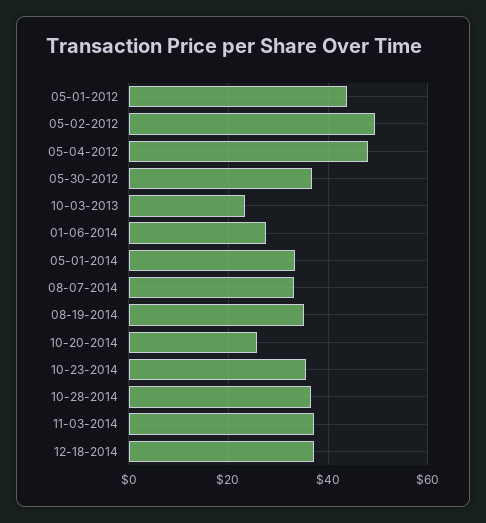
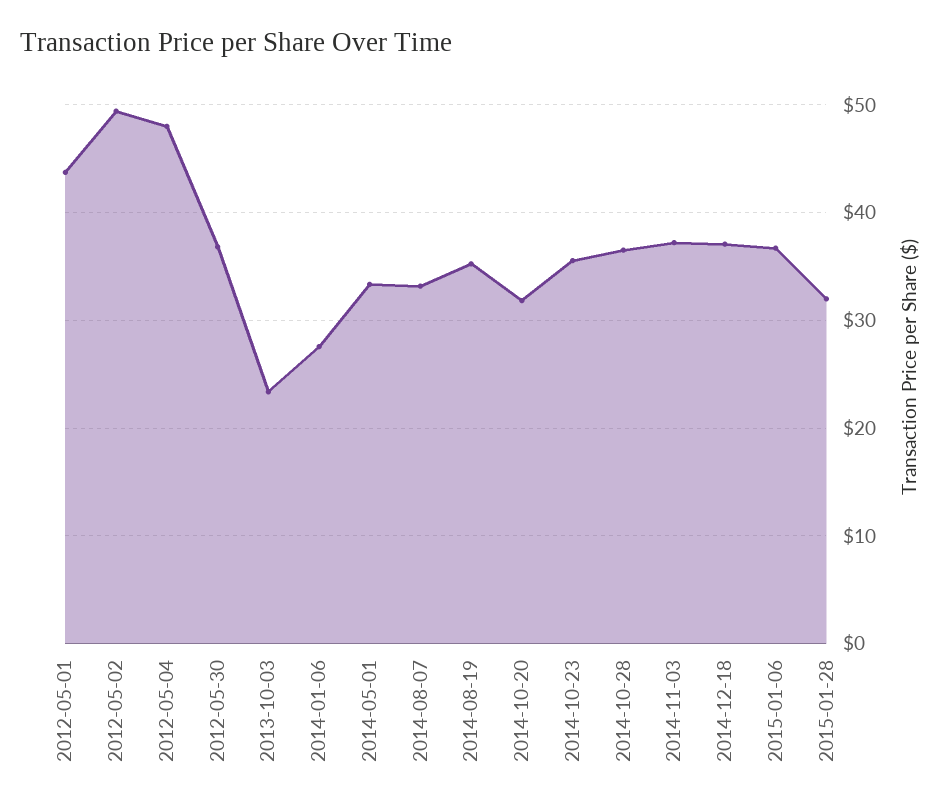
10-20-2014: 26 -> 32
2015-01-06: none -> 37
2015-01-28: none -> 32

